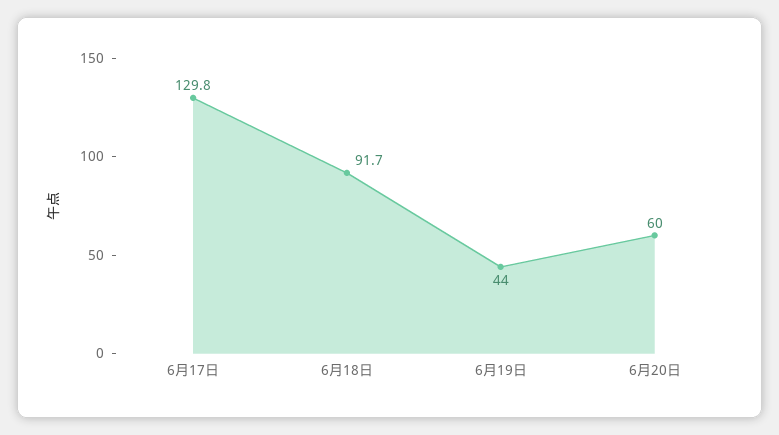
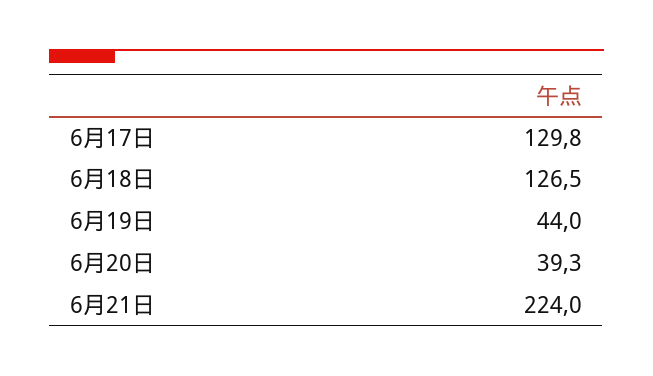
6月18日: 91.7 -> 126.5
6月20日: 60 -> 39.3
6月21日: none -> 224

